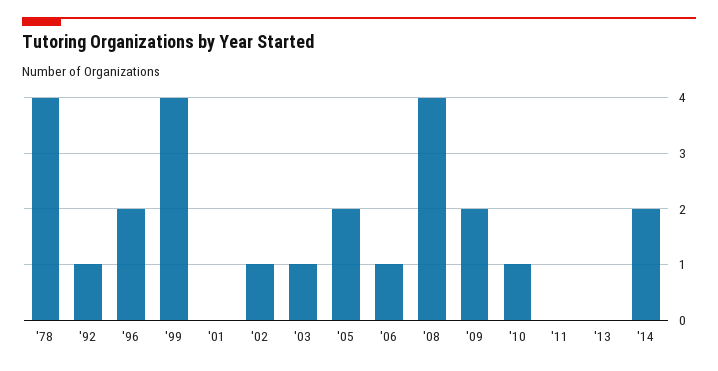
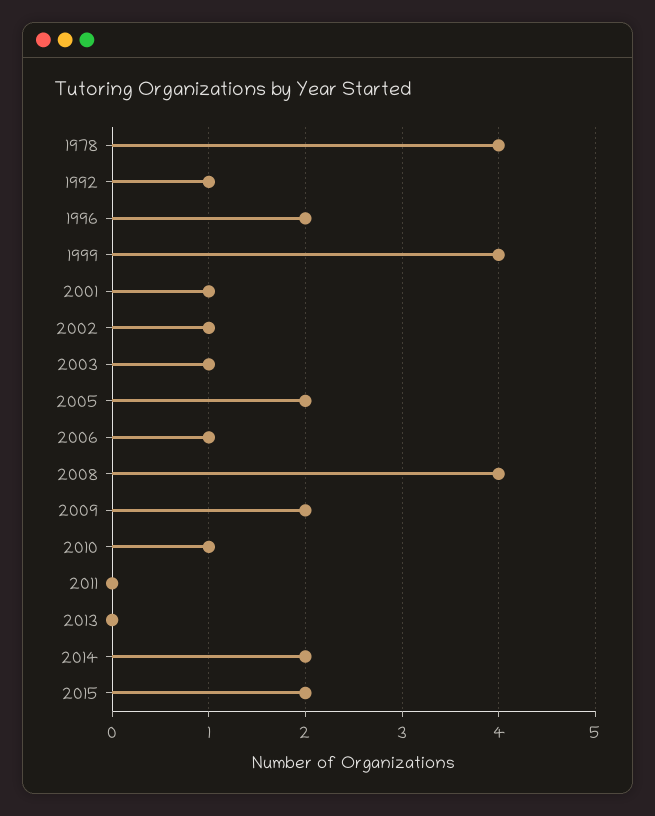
'01: 0 -> 1
2015: none -> 2

